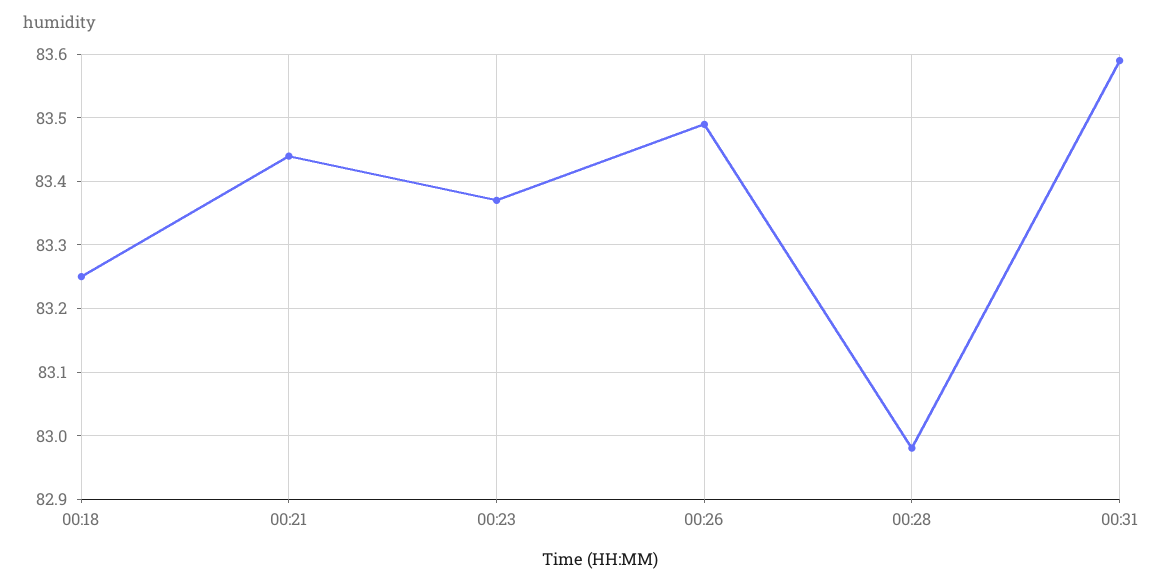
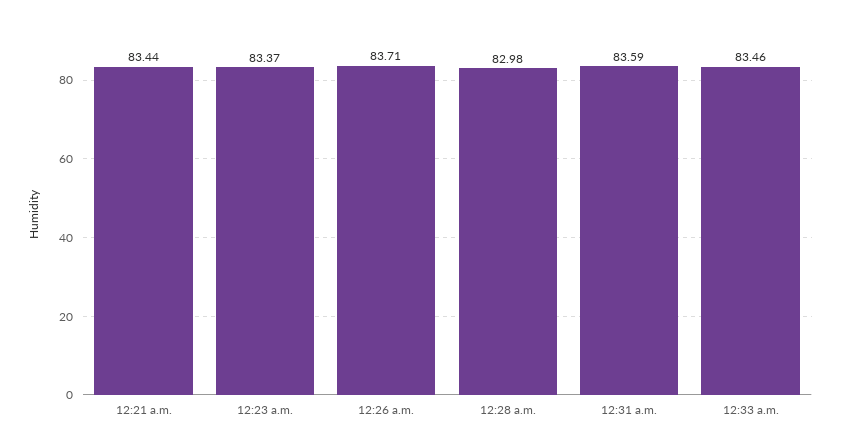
00:18: 83.25 -> none
00:26: 83.49 -> 83.71
12:33 a.m.: none -> 83.46

